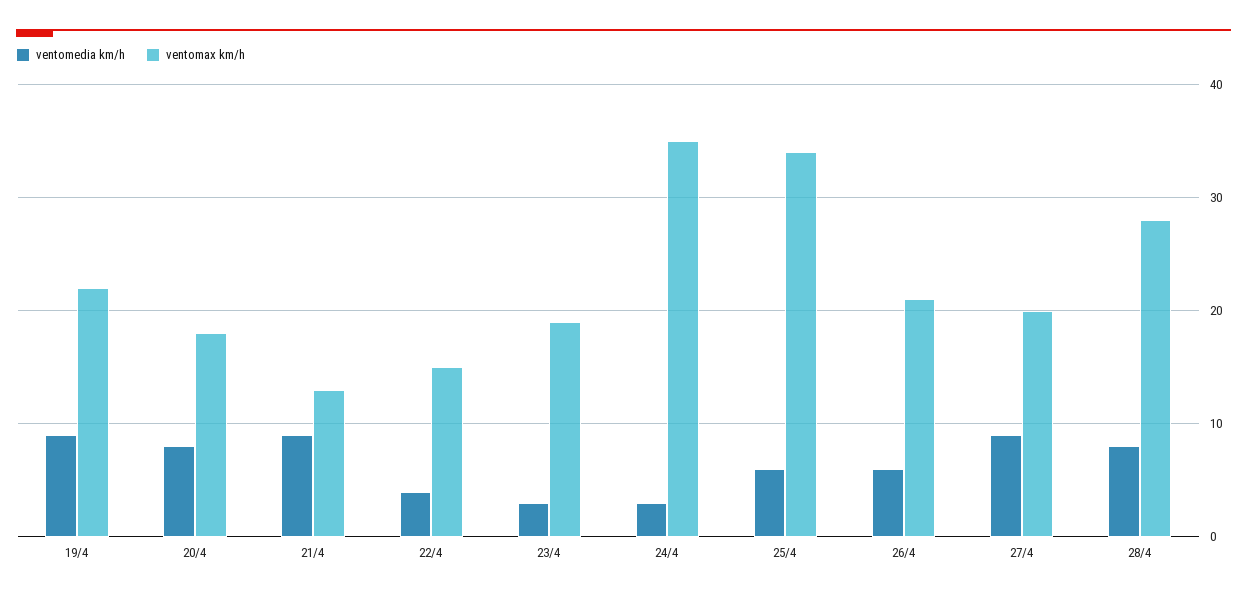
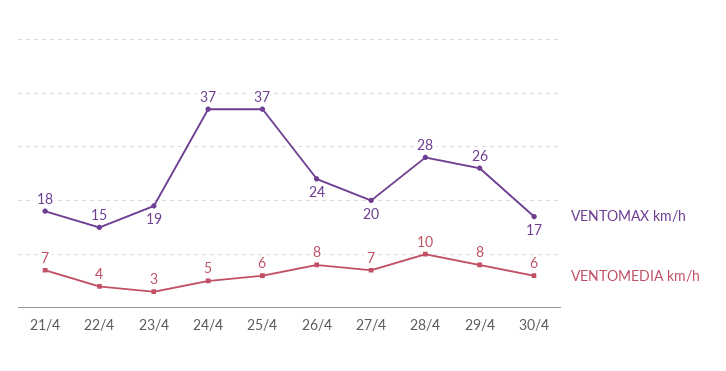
ventomedia km/h, 19/4: 9 -> none
ventomax km/h, 19/4: 22 -> none
ventomedia km/h, 20/4: 8 -> none
ventomax km/h, 20/4: 18 -> none
ventomedia km/h, 21/4: 9 -> 7
ventomax km/h, 21/4: 13 -> 18
ventomedia km/h, 24/4: 3 -> 5
ventomax km/h, 24/4: 35 -> 37
ventomax km/h, 25/4: 34 -> 37
ventomedia km/h, 26/4: 6 -> 8
ventomax km/h, 26/4: 21 -> 24
ventomedia km/h, 27/4: 9 -> 7
ventomedia km/h, 28/4: 8 -> 10
ventomax km/h, 29/4: none -> 26
ventomedia km/h, 29/4: none -> 8
ventomax km/h, 30/4: none -> 17
ventomedia km/h, 30/4: none -> 6

